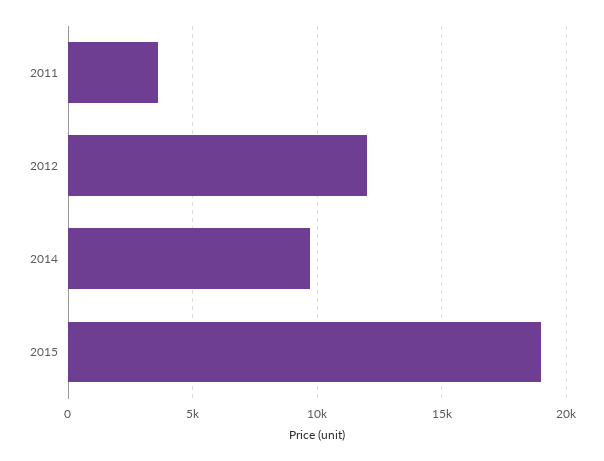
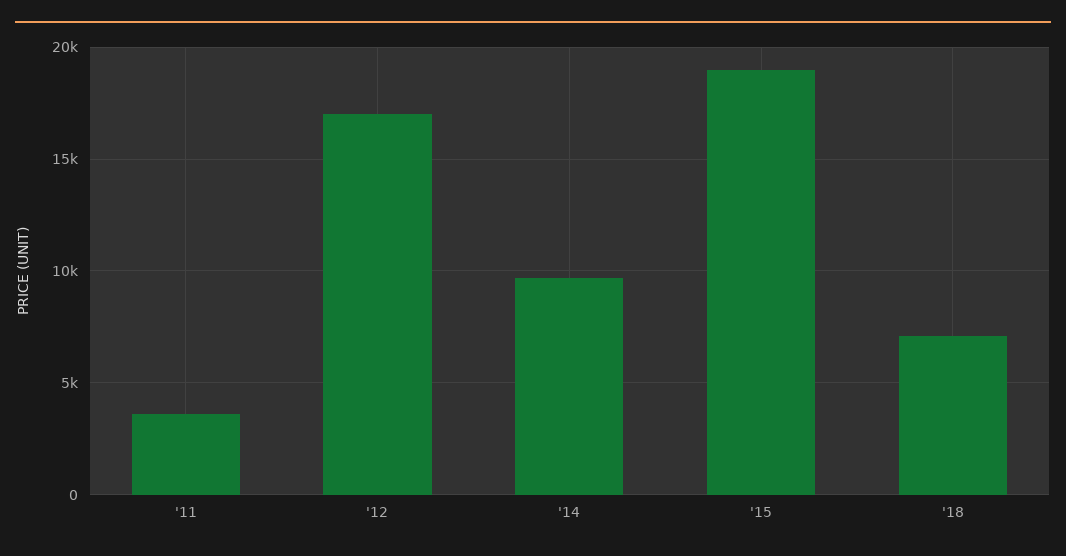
2012: 12000 -> 17000
'18: none -> 7000

